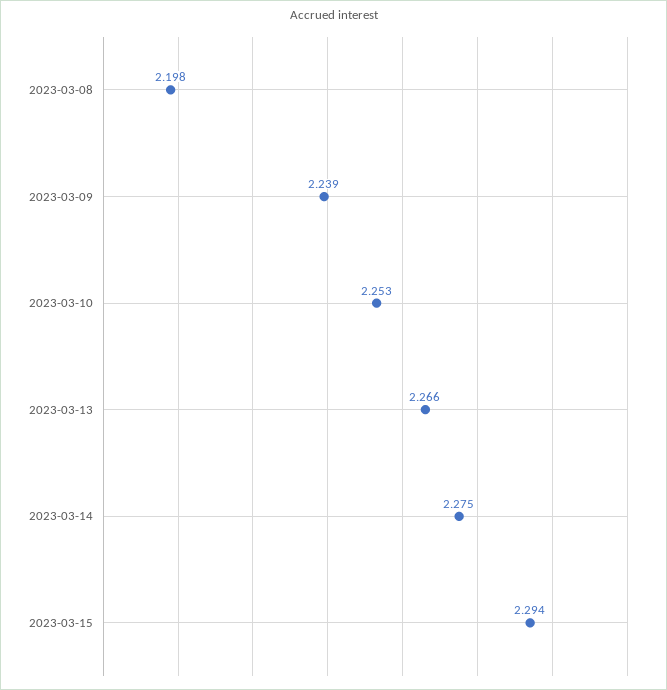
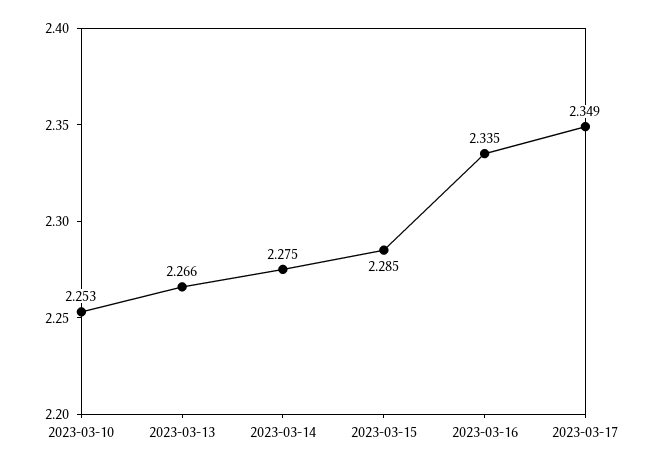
2023-03-08: 2.198 -> none
2023-03-09: 2.239 -> none
2023-03-15: 2.294 -> 2.285
2023-03-16: none -> 2.335
2023-03-17: none -> 2.349

